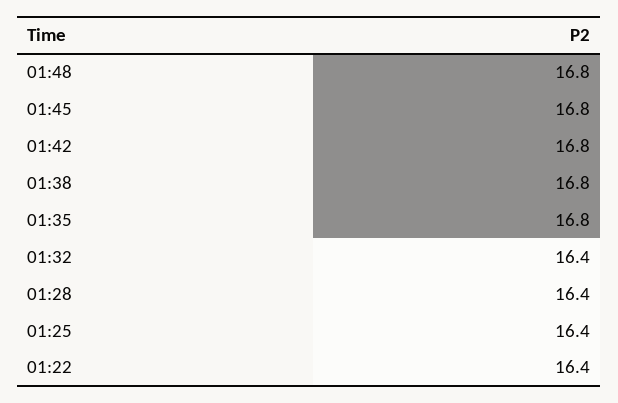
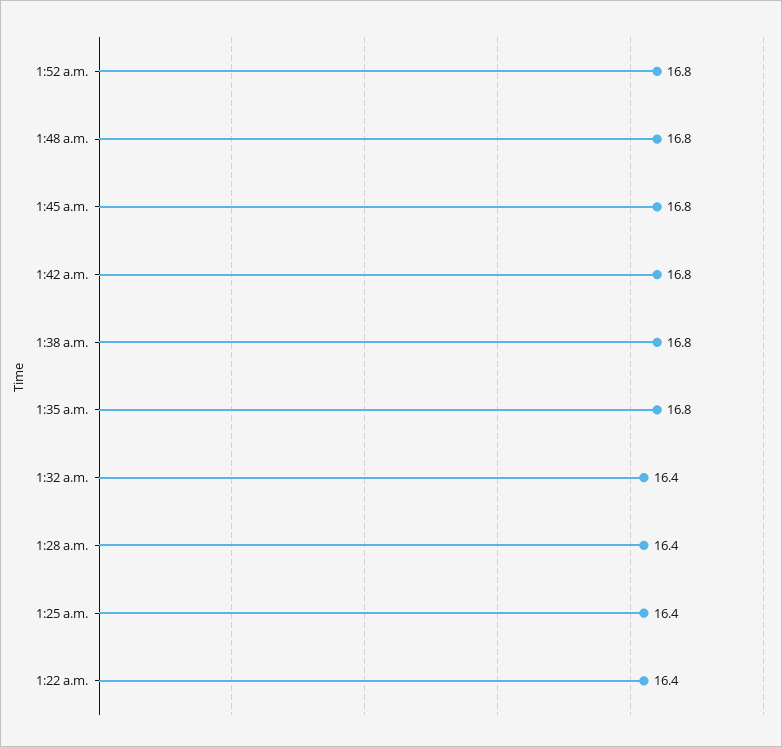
1:52 a.m.: none -> 16.8

